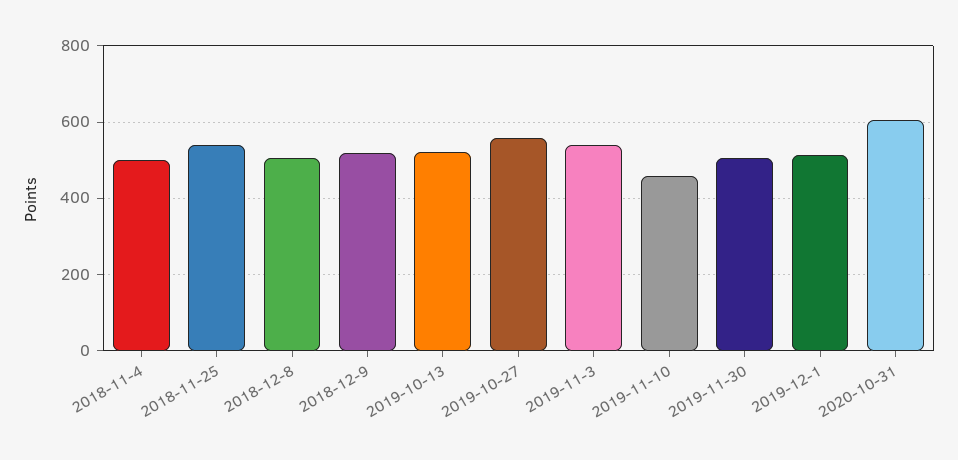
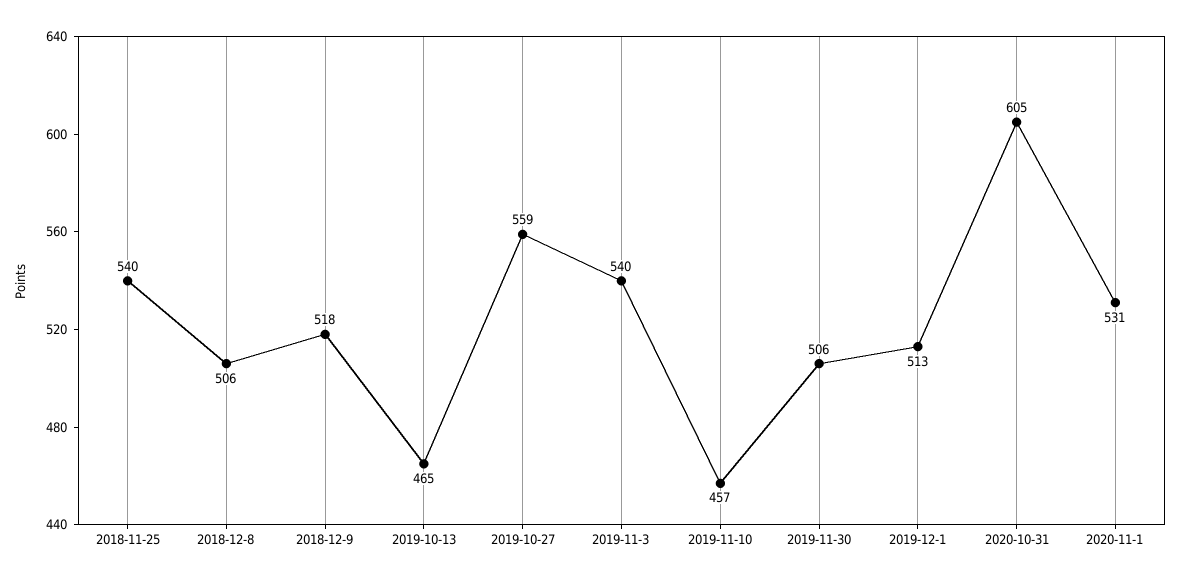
2018-11-4: 500 -> none
2019-10-13: 520 -> 465
2020-11-1: none -> 531

